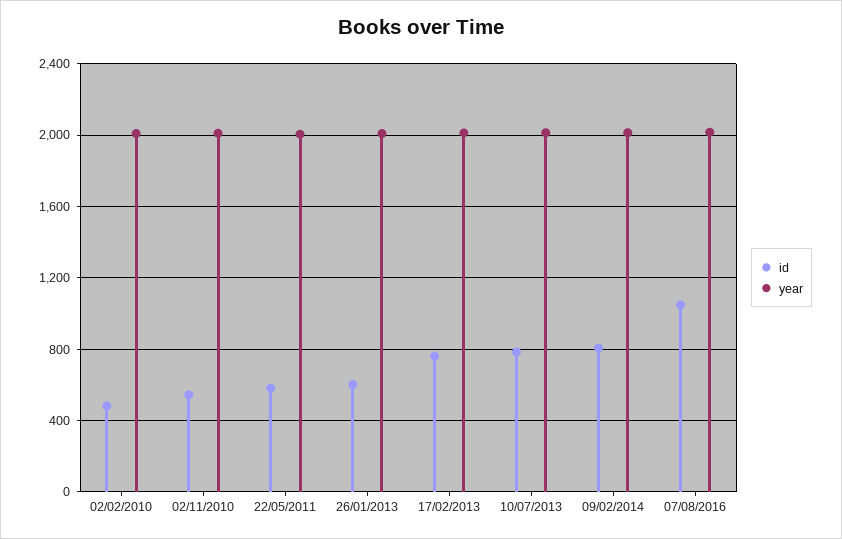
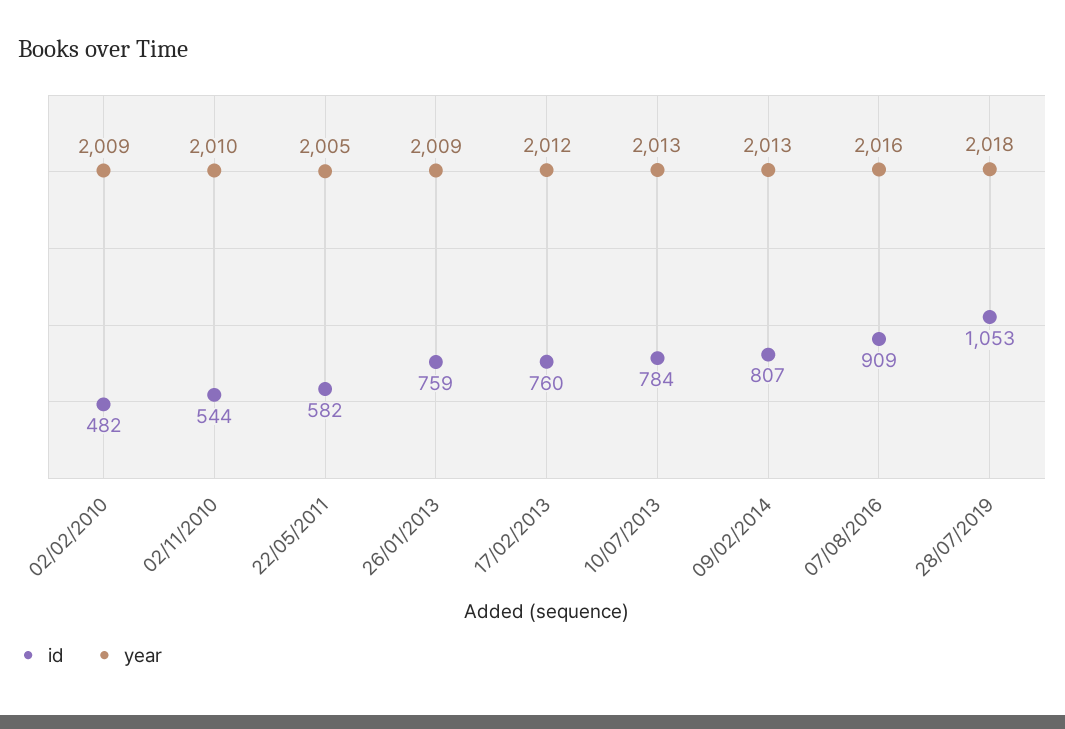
id, 26/01/2013: 600 -> 759
id, 07/08/2016: 1050 -> 909
id, 28/07/2019: none -> 1053
year, 28/07/2019: none -> 2018

